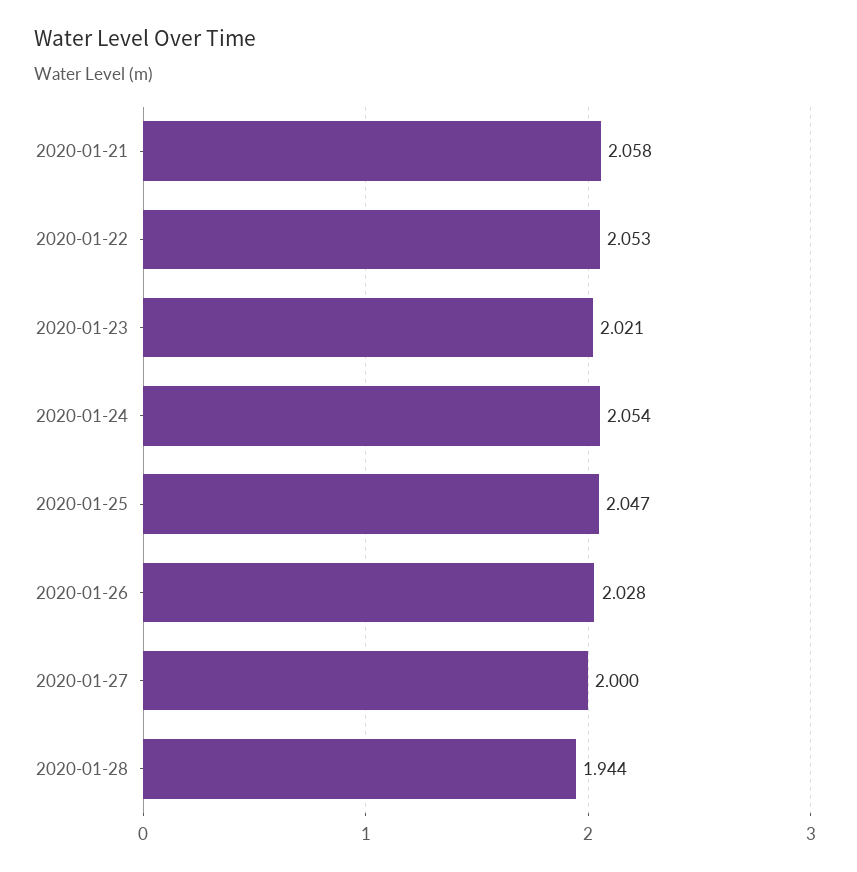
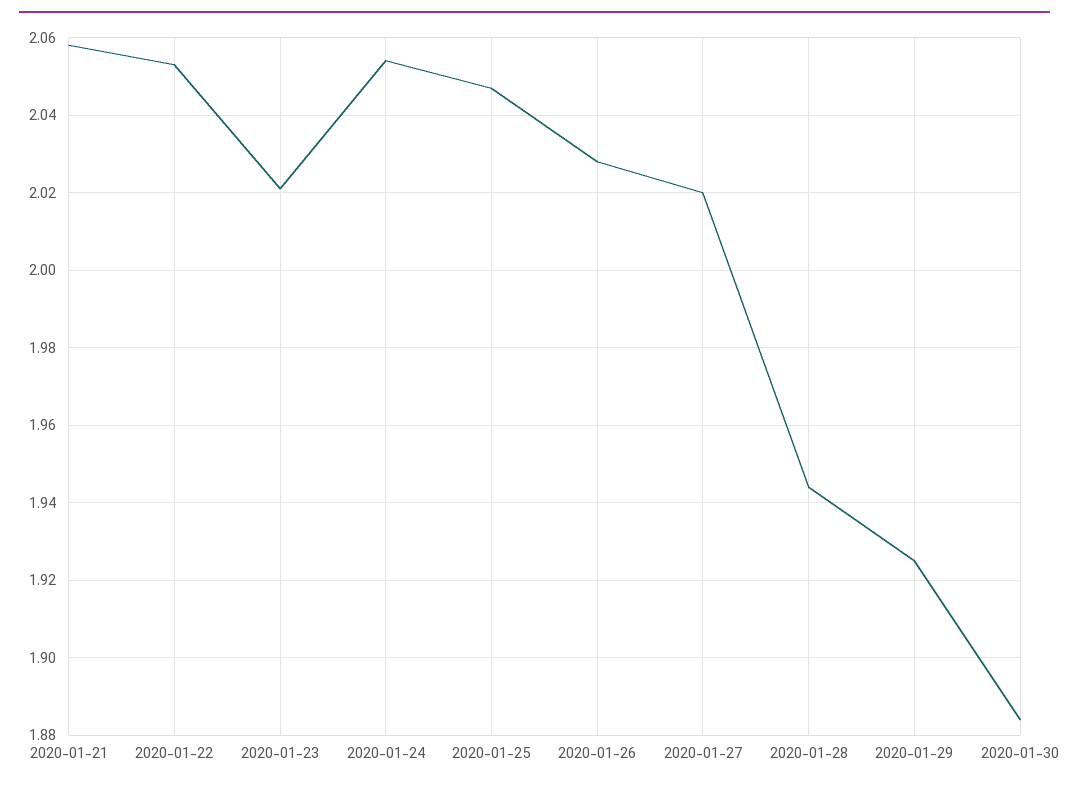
2020-01-27: 2 -> 2.02
2020-01-29: none -> 1.925
2020-01-30: none -> 1.885

